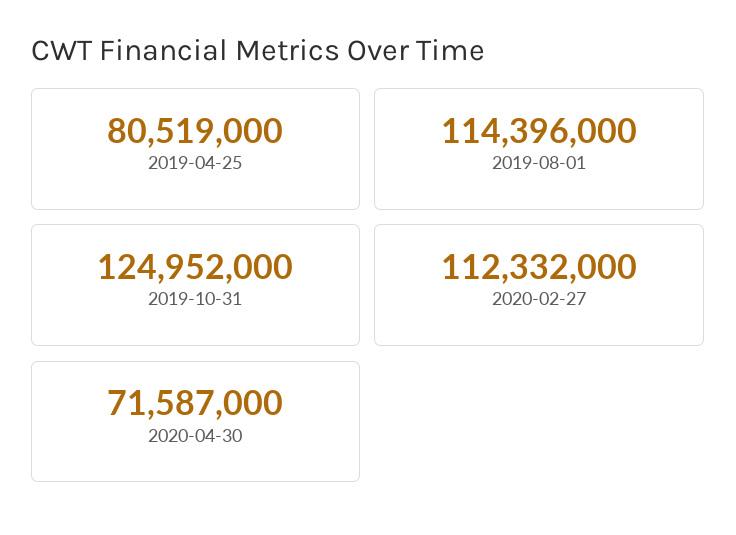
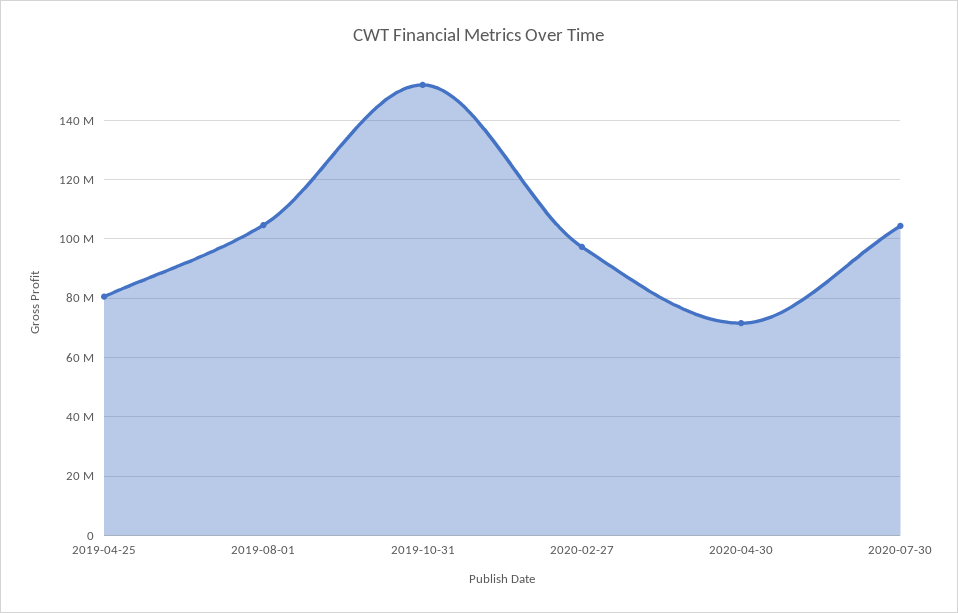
2019-08-01: 114396000 -> 105000000
2019-10-31: 124952000 -> 152500000
2020-02-27: 112332000 -> 97500000
2020-07-30: none -> 105000000

